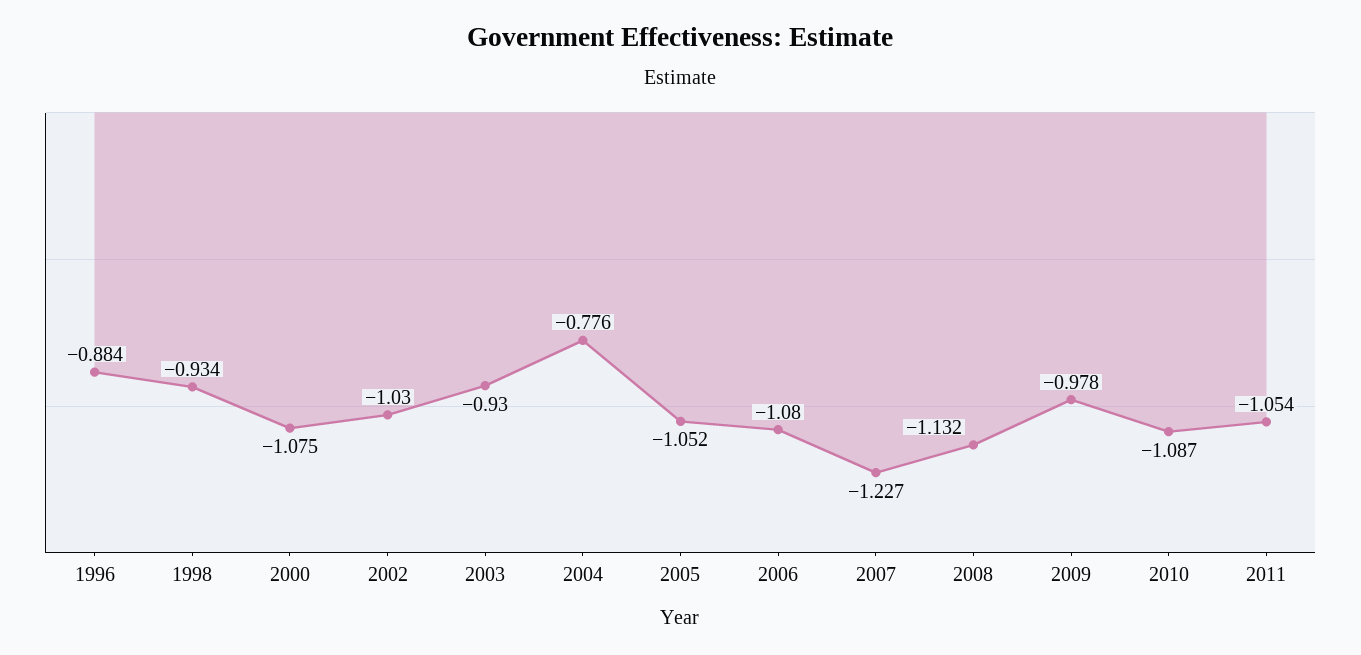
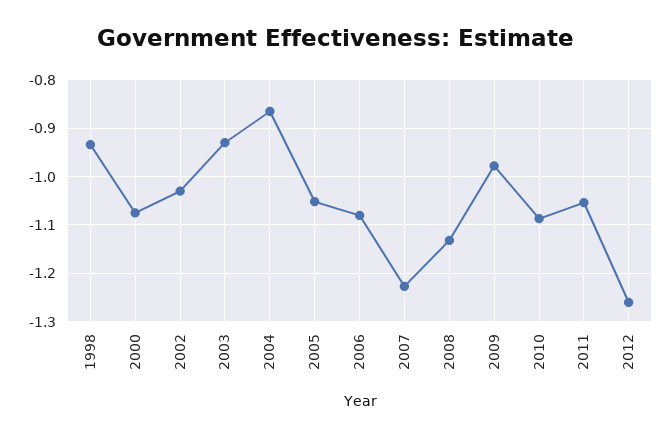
1996: -0.884 -> none
2004: -0.776 -> -0.86
2012: none -> -1.26

